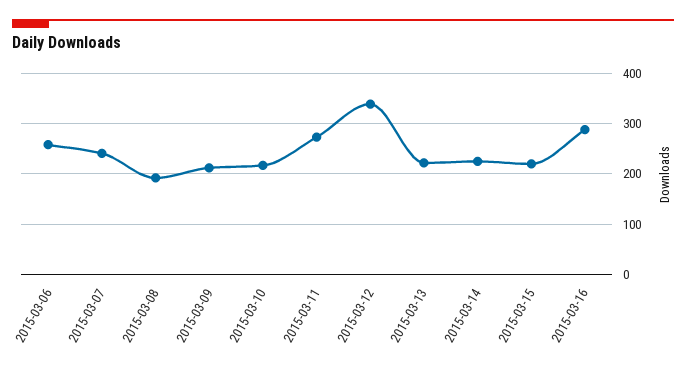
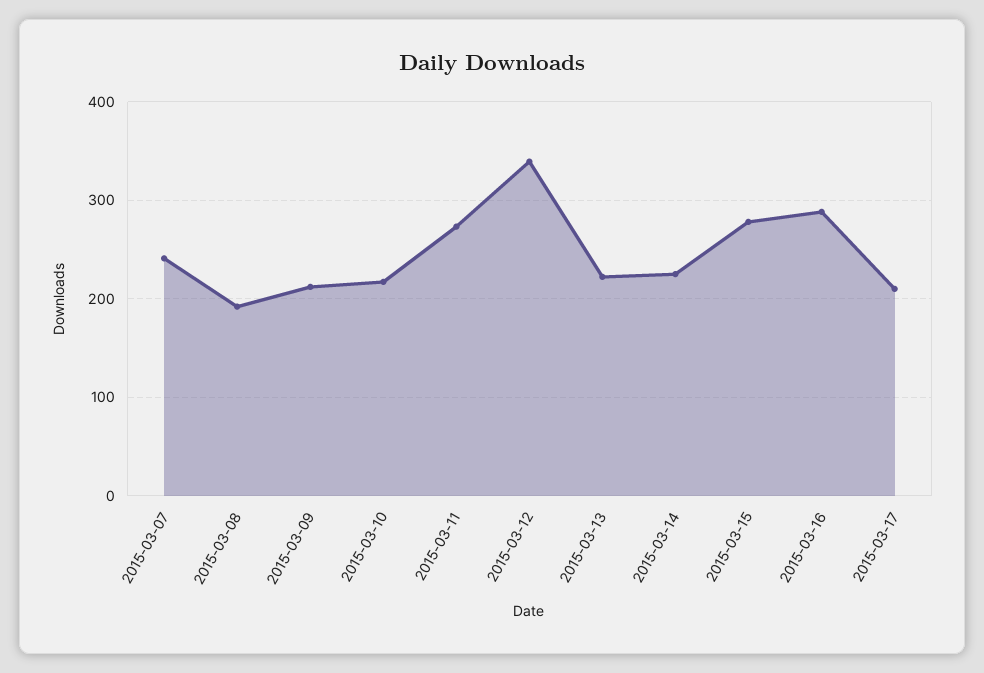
2015-03-06: 260 -> none
2015-03-15: 220 -> 280
2015-03-17: none -> 210

